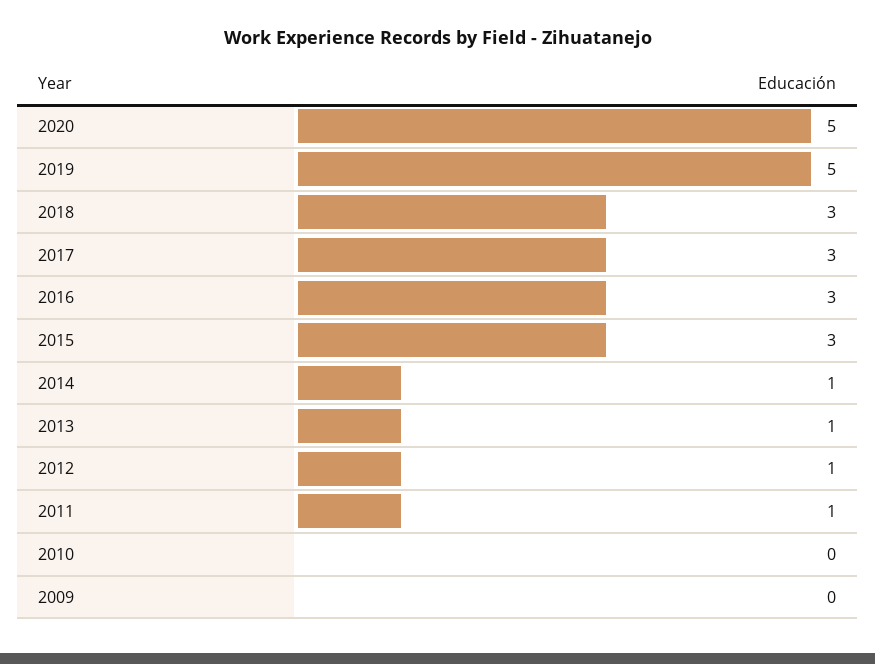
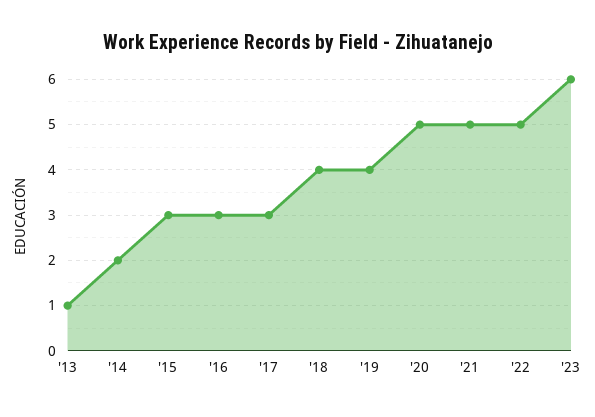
2019: 5 -> 4
2018: 3 -> 4
2014: 1 -> 2
2012: 1 -> none
2011: 1 -> none
2010: 0 -> none
2009: 0 -> none
'21: none -> 5
'22: none -> 5
'23: none -> 6

